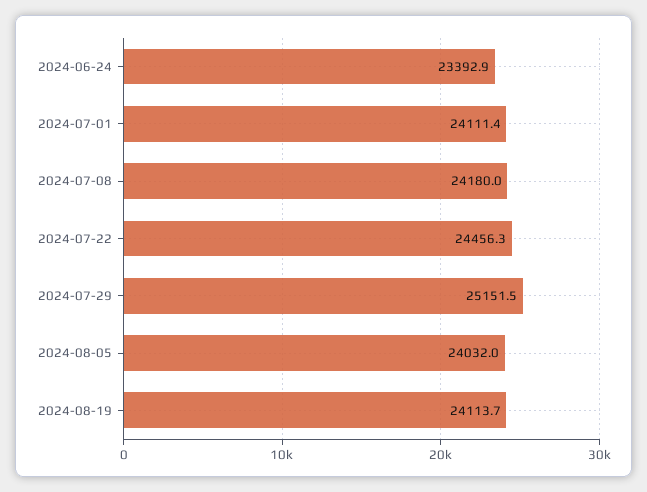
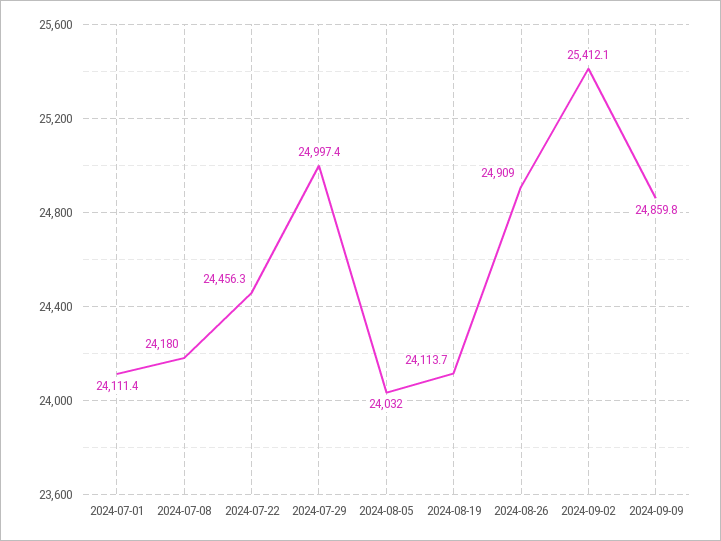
2024-06-24: 23392.9 -> none
2024-07-29: 25151.5 -> 24997.4
2024-08-26: none -> 24909
2024-09-02: none -> 25412.1
2024-09-09: none -> 24859.8

